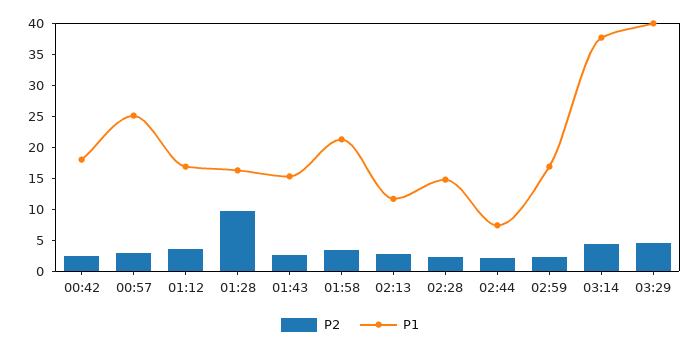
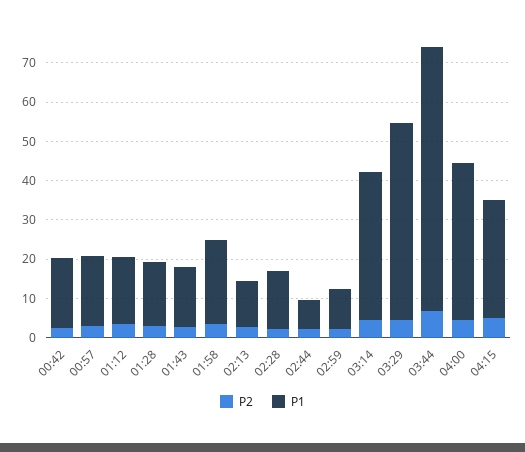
P1, 00:57: 25 -> 17.5
P2, 01:28: 10 -> 2.5
P1, 02:59: 17.5 -> 10
P1, 03:29: 40 -> 50
P2, 03:44: none -> 7.5
P1, 03:44: none -> 67.5
P2, 04:00: none -> 5
P1, 04:00: none -> 40
P2, 04:15: none -> 5
P1, 04:15: none -> 30

